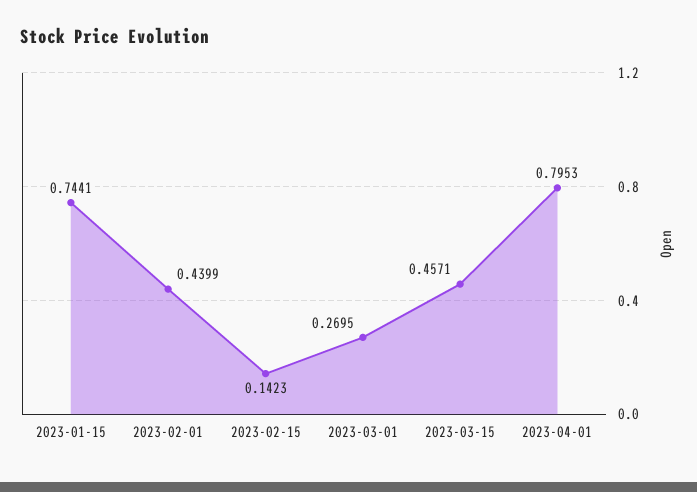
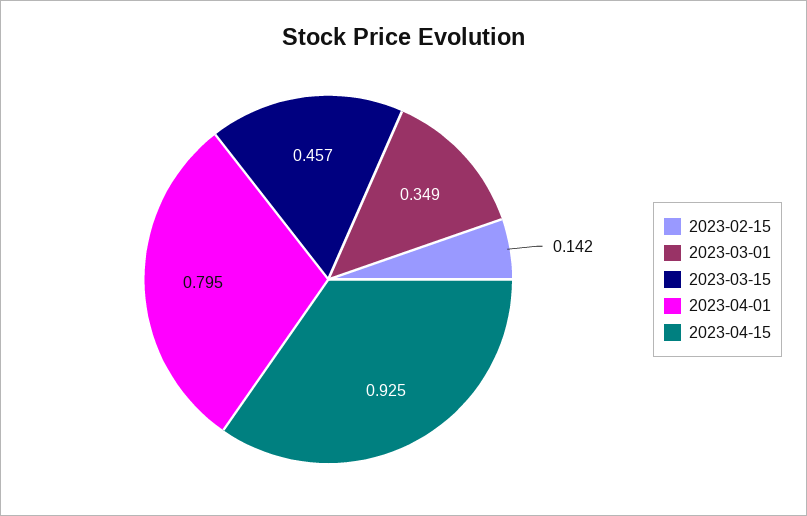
2023-01-15: 0.7441 -> none
2023-02-01: 0.4399 -> none
2023-03-01: 0.2695 -> 0.349
2023-04-15: none -> 0.925

